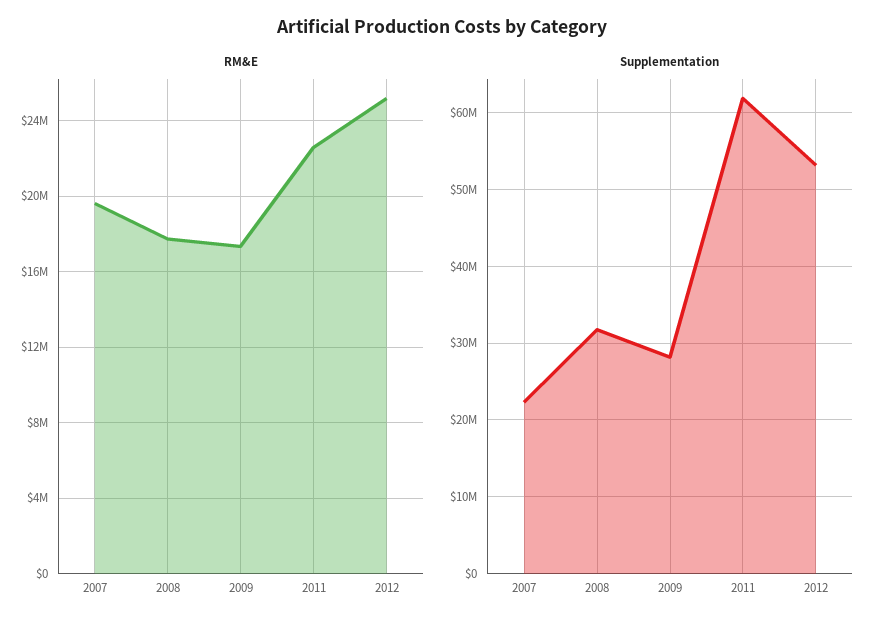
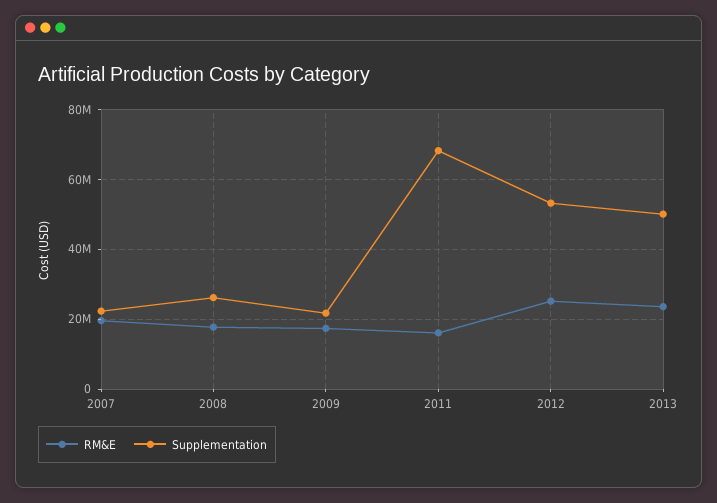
RM&E, 2011: 22500000 -> 16000000
Supplementation, 2008: 32000000 -> 26000000
Supplementation, 2009: 28000000 -> 22000000
Supplementation, 2011: 62000000 -> 68000000
RM&E, 2013: none -> 24000000
Supplementation, 2013: none -> 50000000

